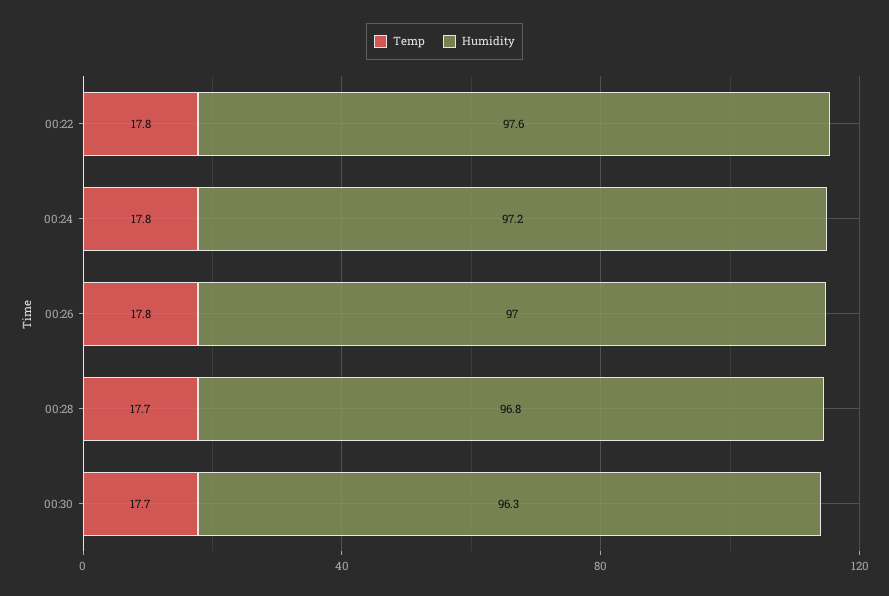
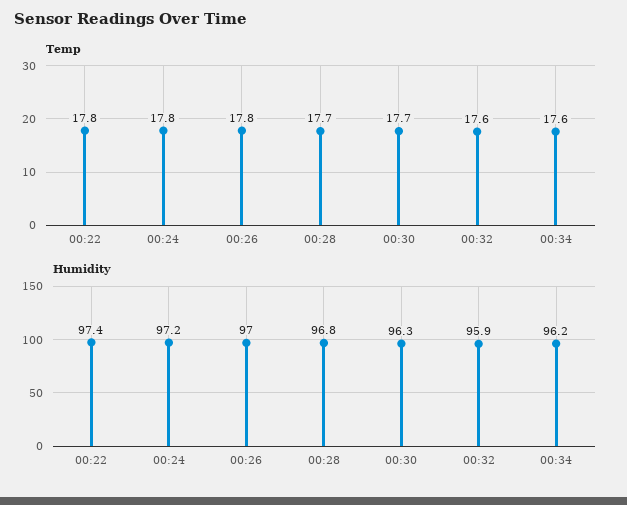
Humidity, 00:22: 97.6 -> 97.4
Temp, 00:32: none -> 17.6
Temp, 00:34: none -> 17.6
Humidity, 00:32: none -> 95.9
Humidity, 00:34: none -> 96.2

